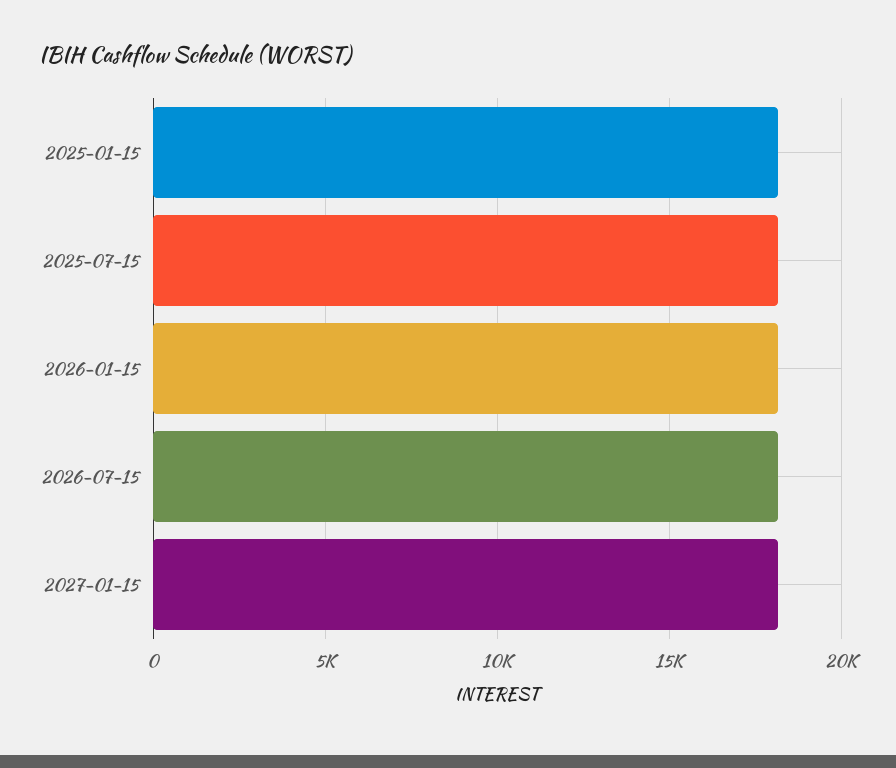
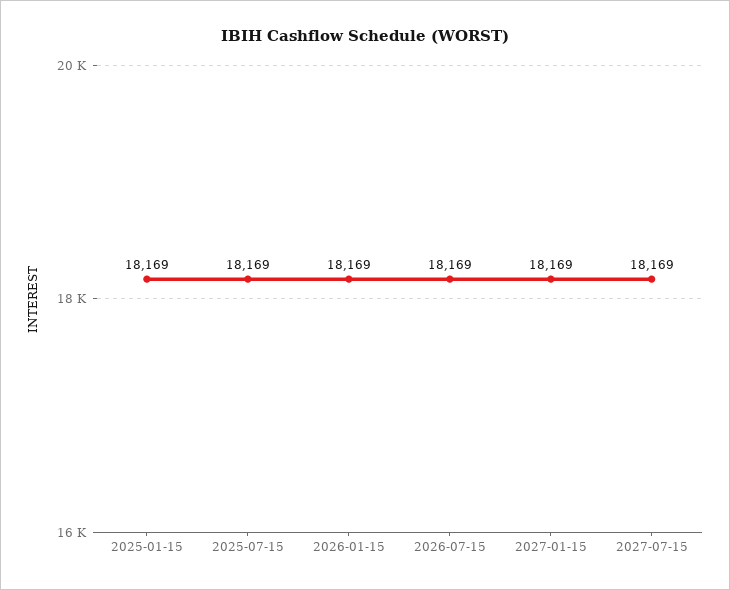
2027-07-15: none -> 18169

